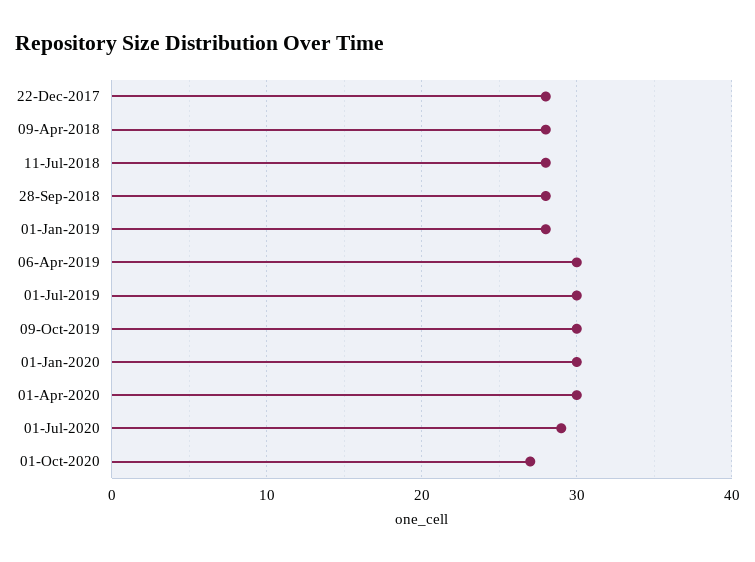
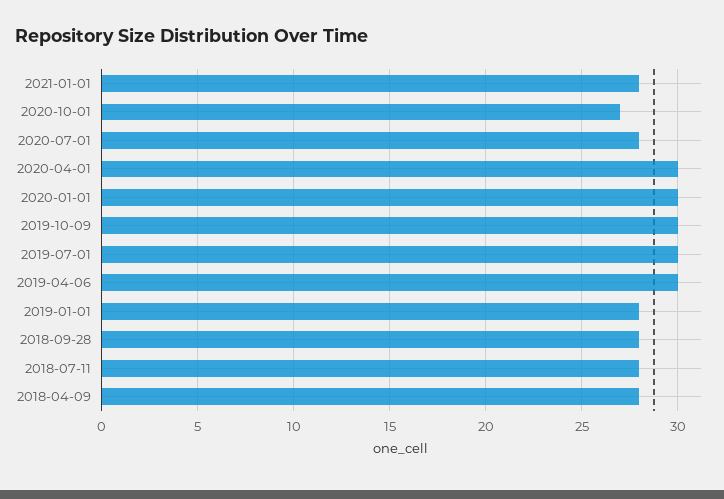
22-Dec-2017: 28 -> none
01-Jul-2020: 29 -> 28
2021-01-01: none -> 28

